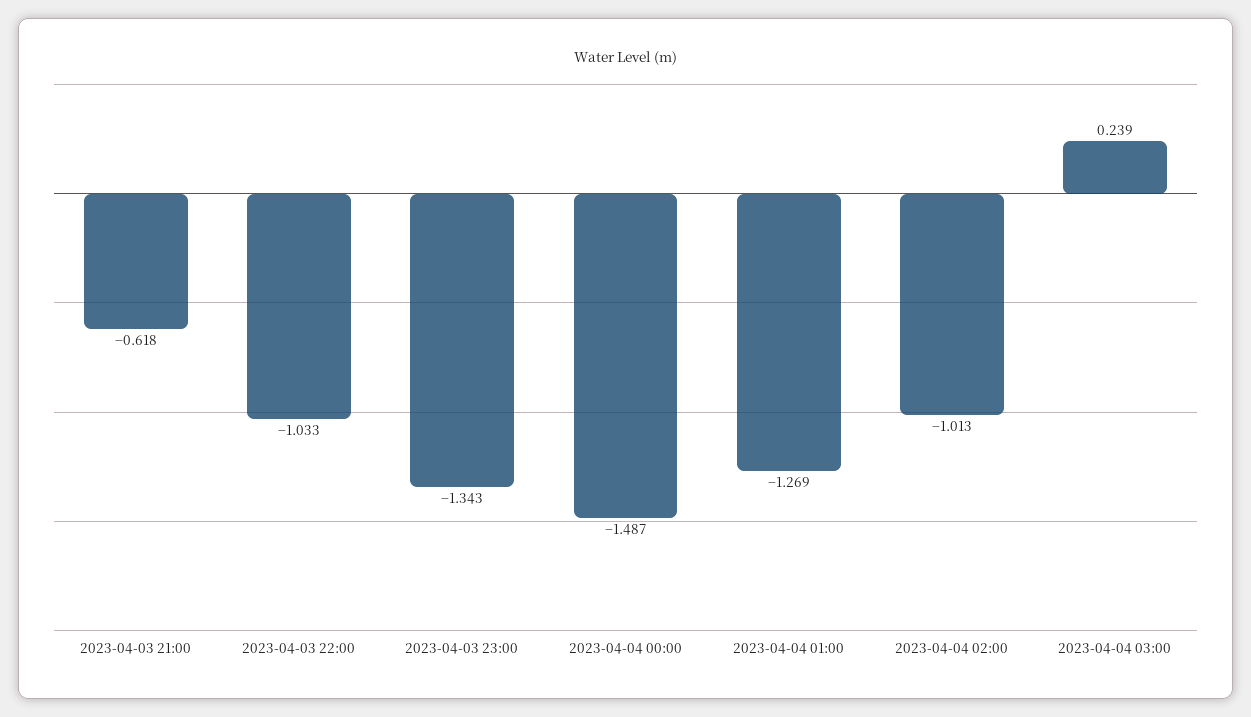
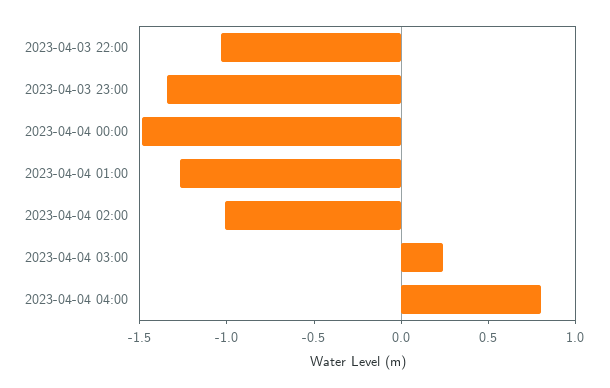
2023-04-03 21:00: -0.618 -> none
2023-04-04 04:00: none -> 0.8

